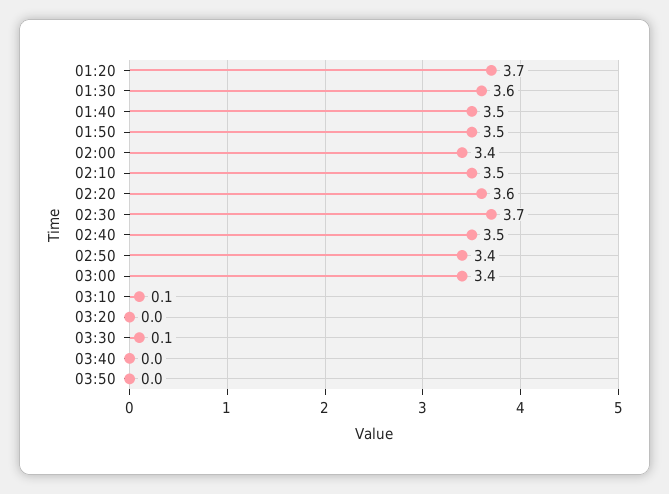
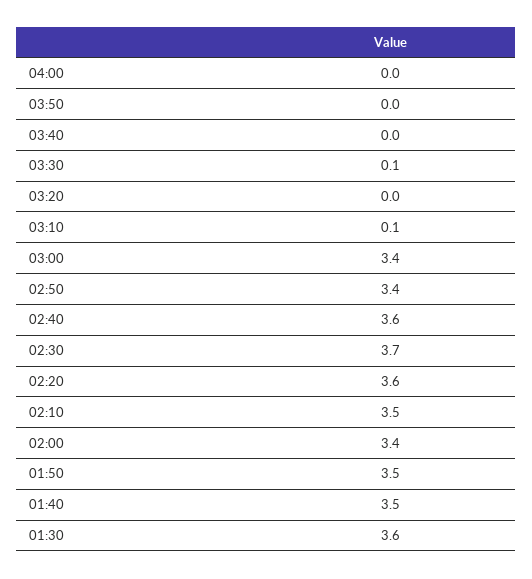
01:20: 3.7 -> none
02:40: 3.5 -> 3.6
04:00: none -> 0

